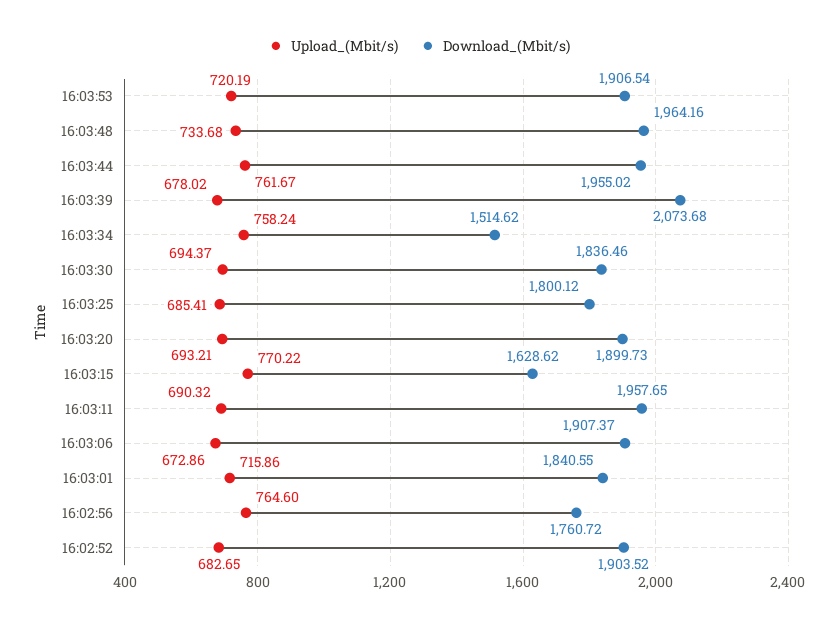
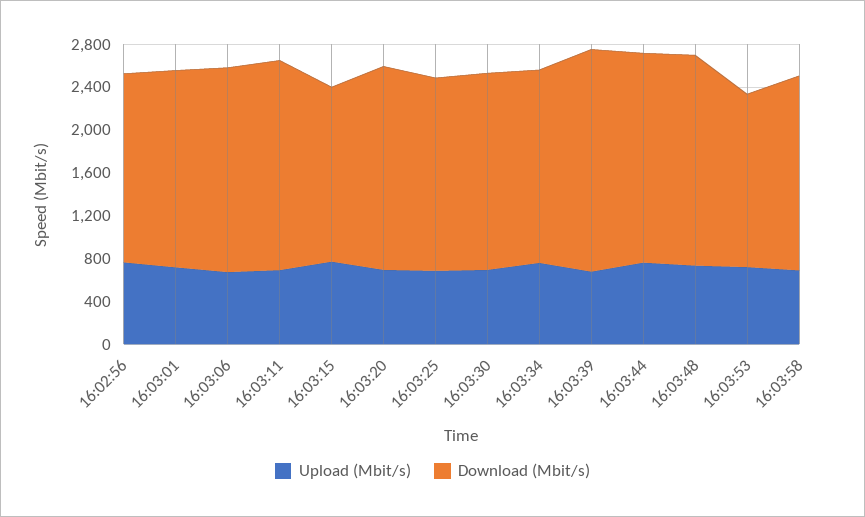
Download_(Mbit/s), 16:03:53: 1906.54 -> 1600
Download_(Mbit/s), 16:03:34: 1514.62 -> 1800
Upload_(Mbit/s), 16:02:52: 682.65 -> none
Download_(Mbit/s), 16:02:52: 1903.52 -> none
Upload_(Mbit/s), 16:03:58: none -> 700
Download_(Mbit/s), 16:03:58: none -> 1800

